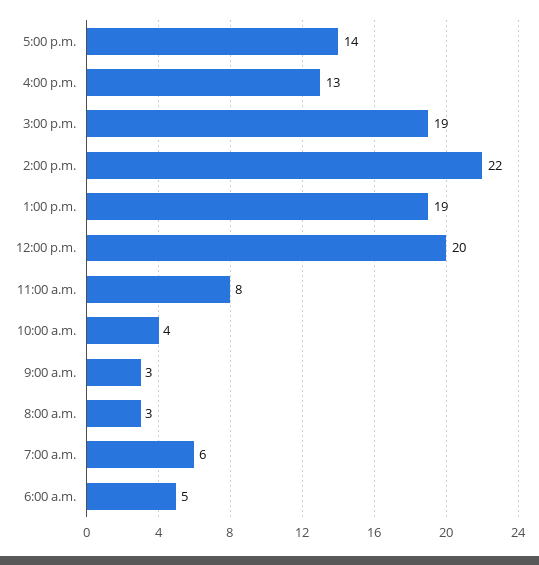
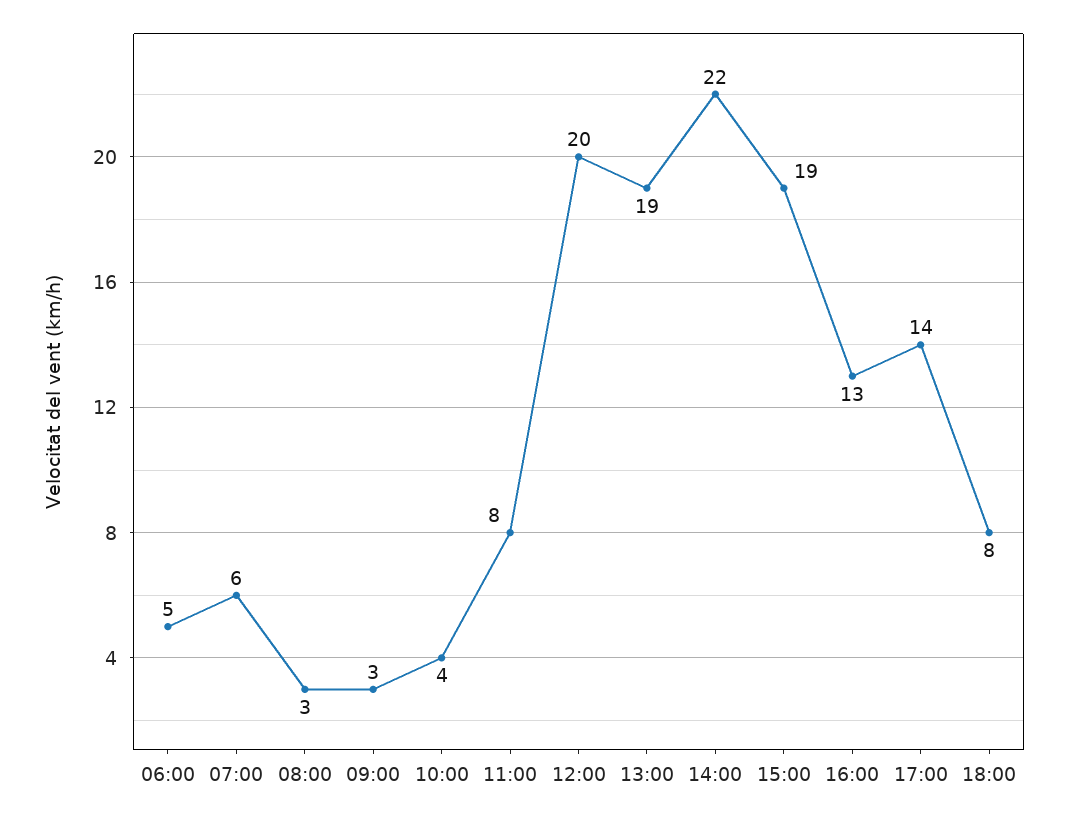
18:00: none -> 8

